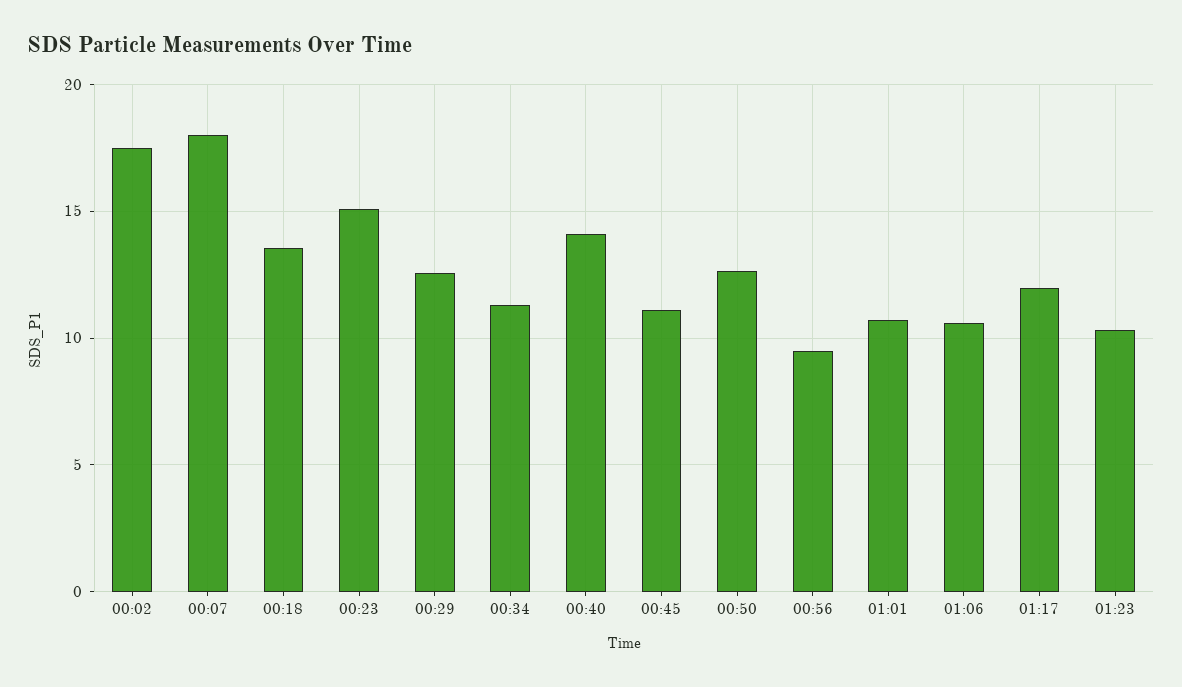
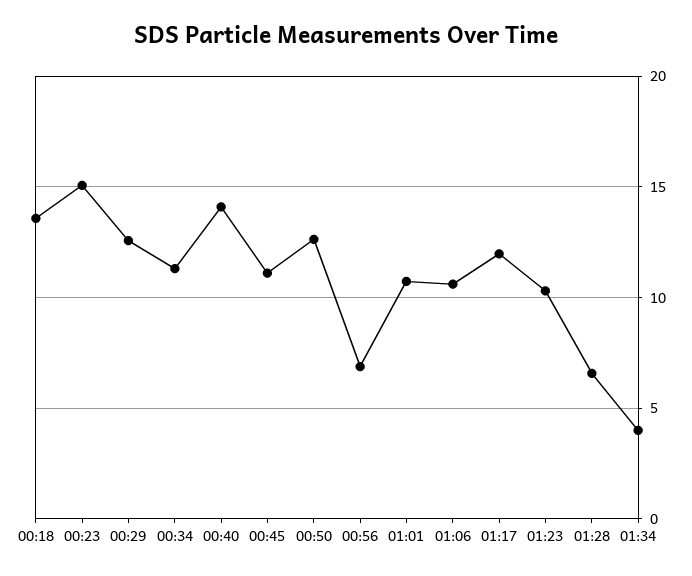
00:02: 17.5 -> none
00:07: 18 -> none
00:56: 9.5 -> 7
01:28: none -> 6.5
01:34: none -> 4

